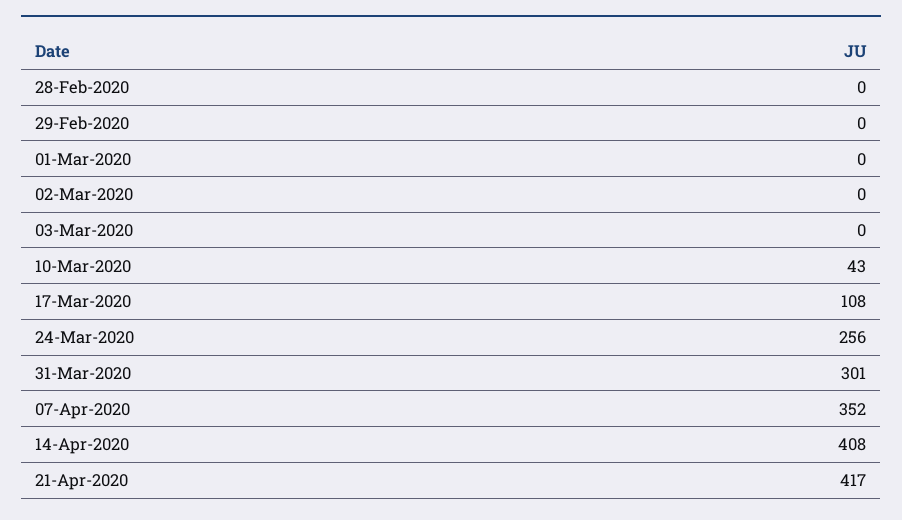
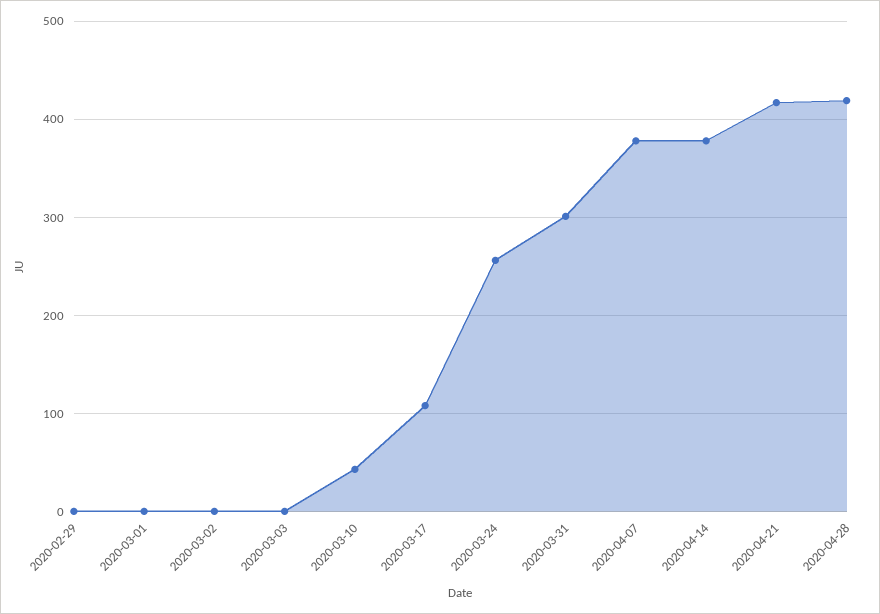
28-Feb-2020: 0 -> none
07-Apr-2020: 352 -> 380
14-Apr-2020: 408 -> 380
2020-04-28: none -> 420

